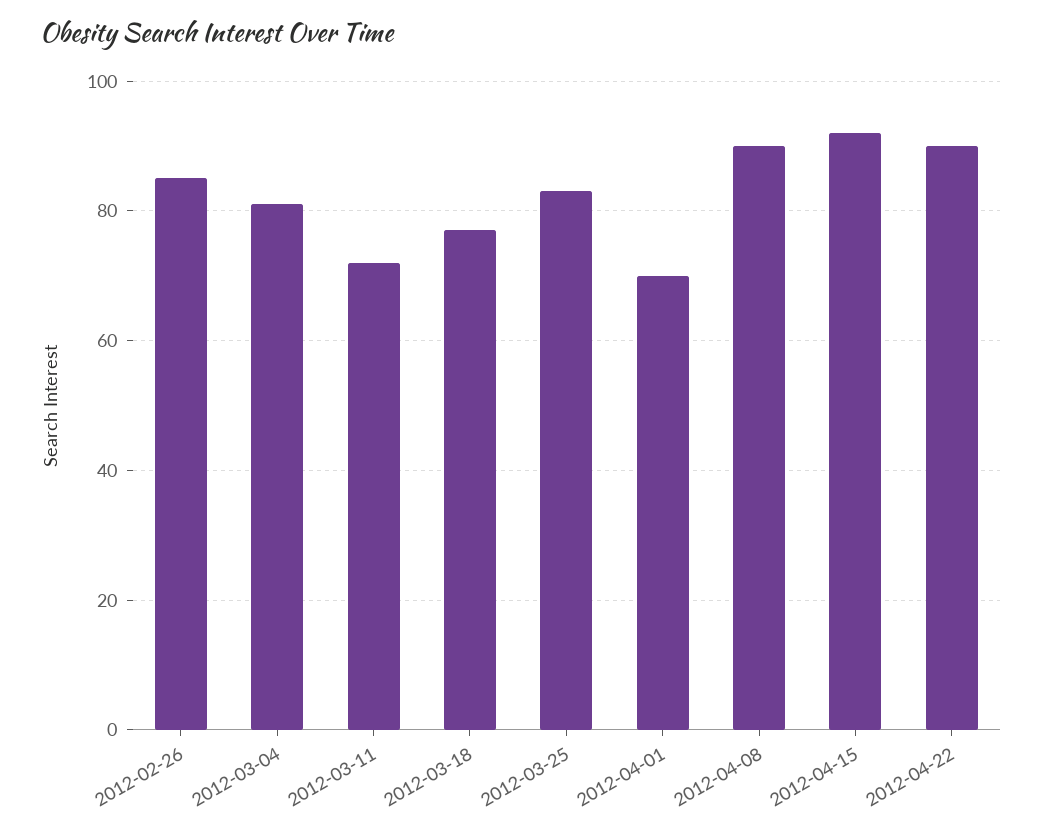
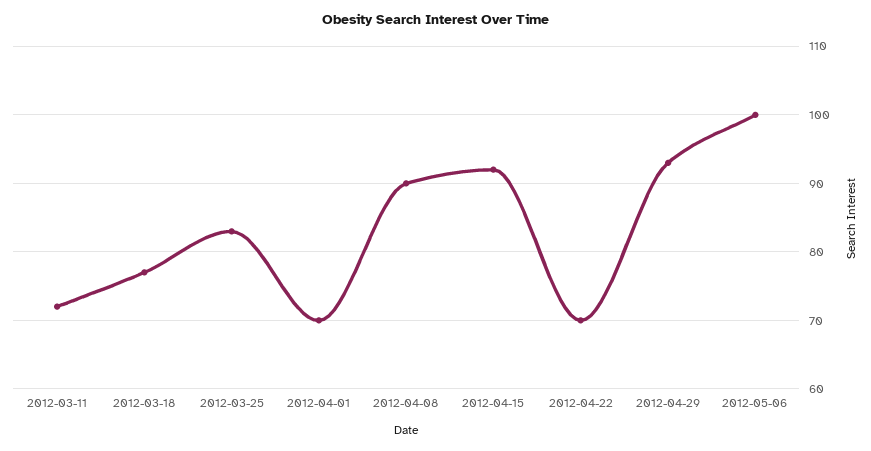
2012-02-26: 85 -> none
2012-03-04: 80 -> none
2012-04-22: 90 -> 70
2012-04-29: none -> 93
2012-05-06: none -> 100

